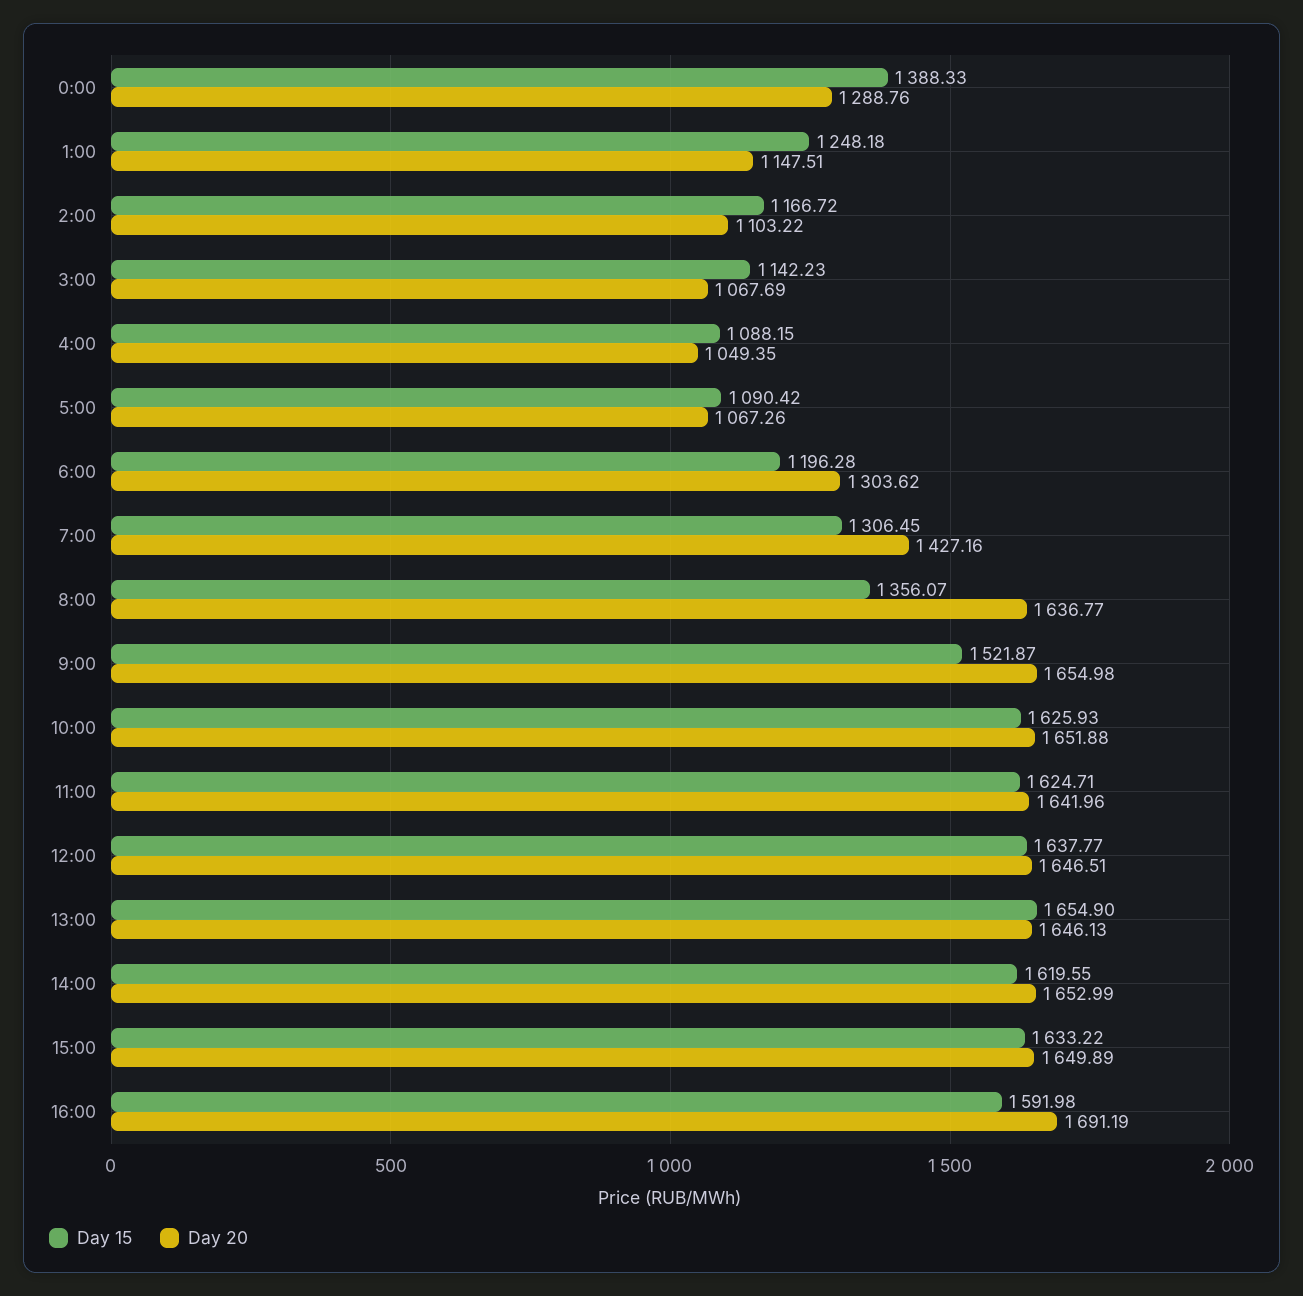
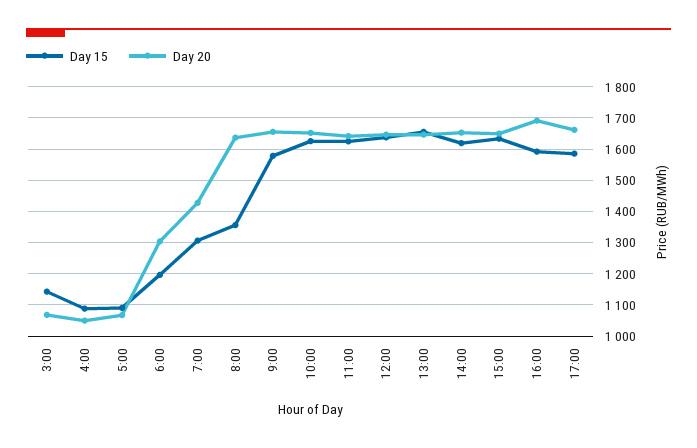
Day 15, 0:00: 1388.33 -> none
Day 20, 0:00: 1288.76 -> none
Day 15, 1:00: 1248.18 -> none
Day 20, 1:00: 1147.51 -> none
Day 15, 2:00: 1166.72 -> none
Day 20, 2:00: 1103.22 -> none
Day 15, 9:00: 1521.87 -> 1580
Day 15, 17:00: none -> 1580
Day 20, 17:00: none -> 1660

